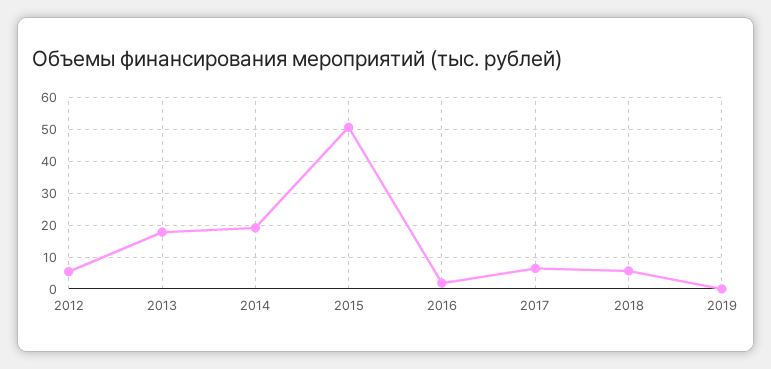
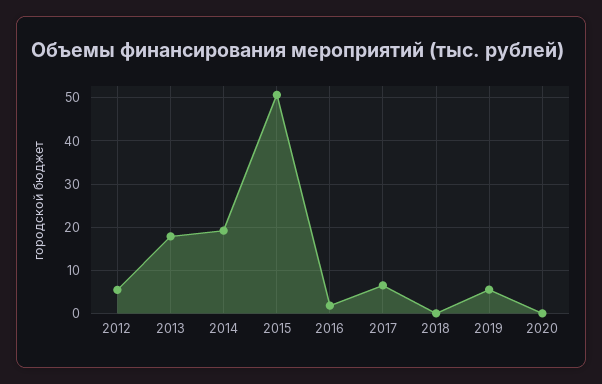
2018: 6 -> 0
2019: 0 -> 6
2020: none -> 0

